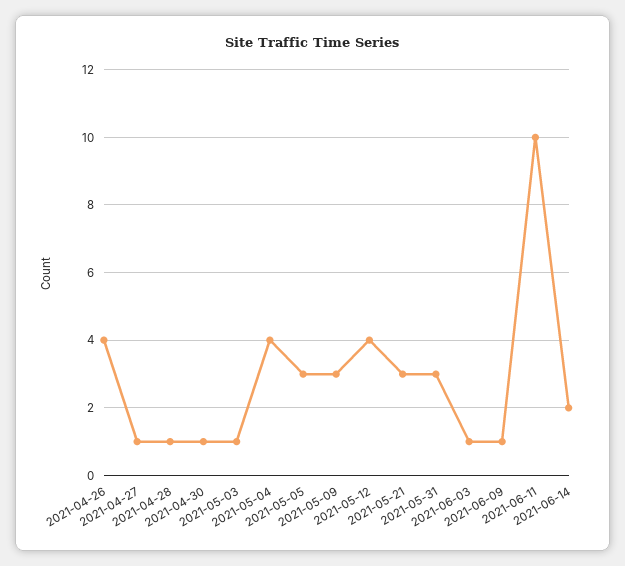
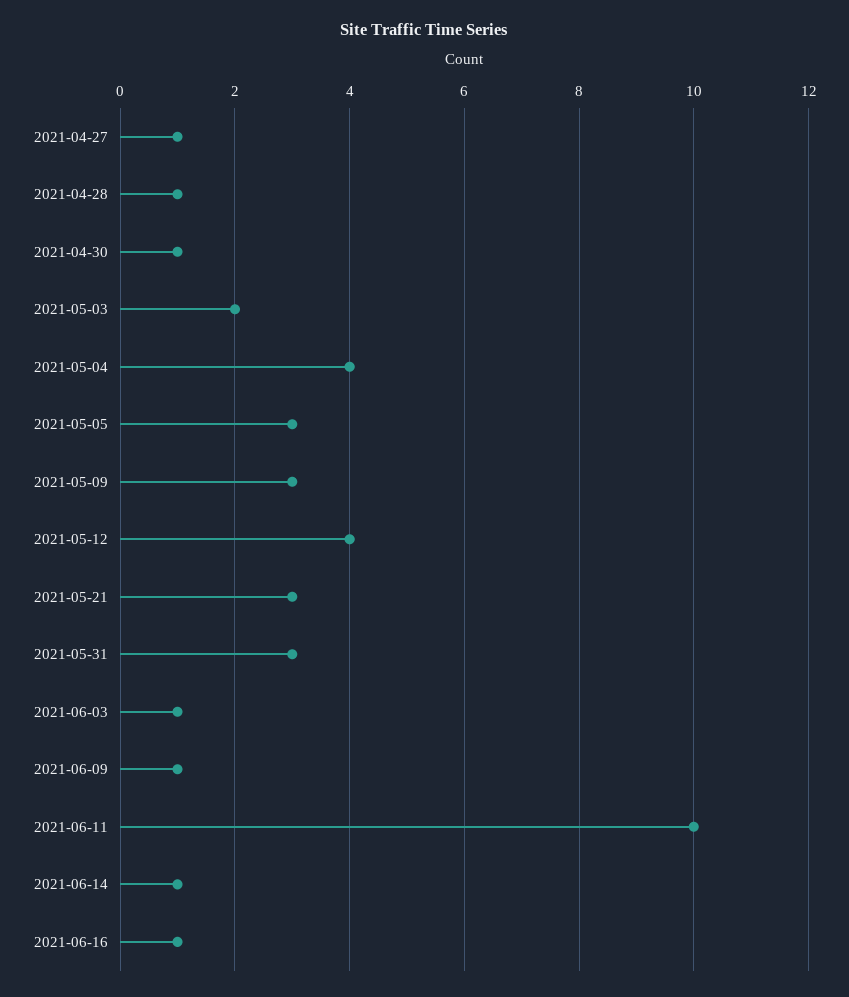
2021-04-26: 4 -> none
2021-05-03: 1 -> 2
2021-06-14: 2 -> 1
2021-06-16: none -> 1

